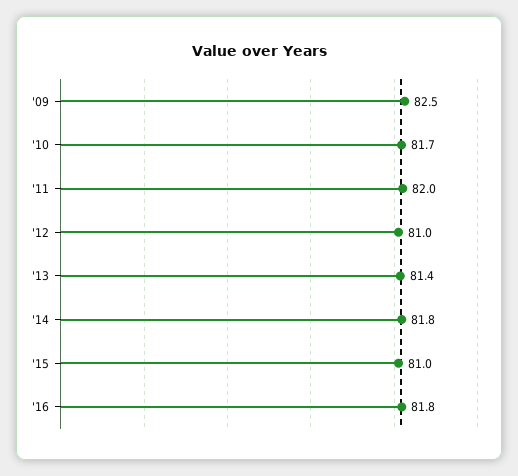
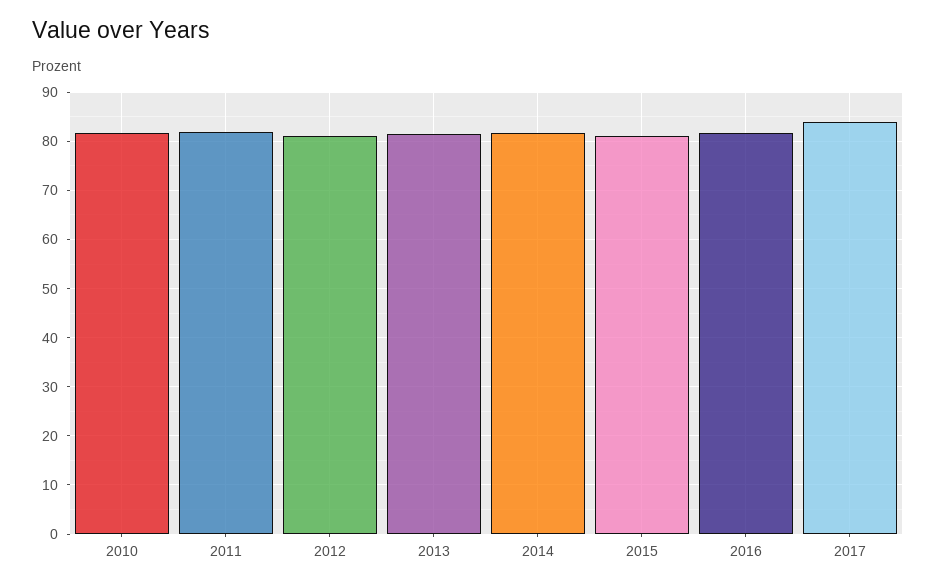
'09: 82.5 -> none
2017: none -> 84

